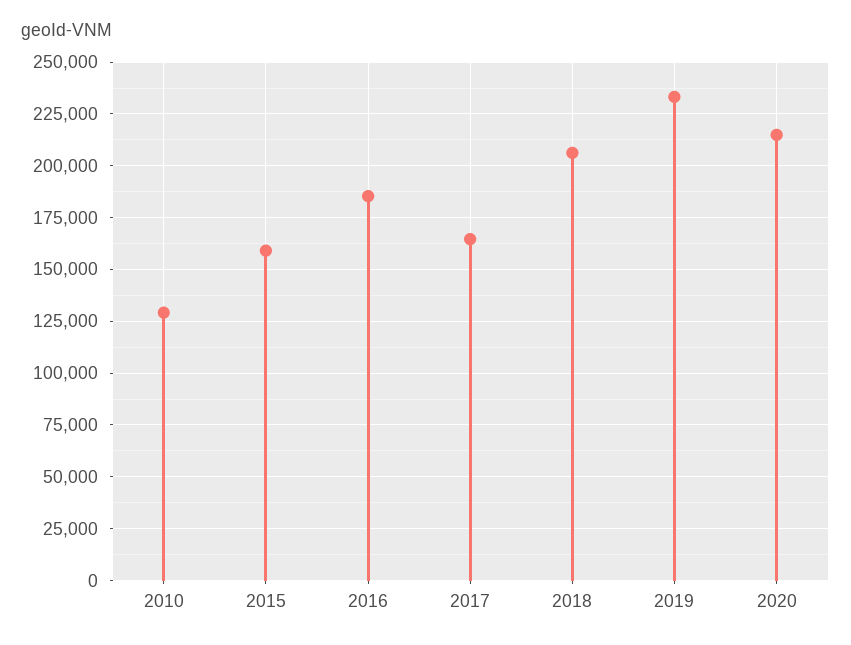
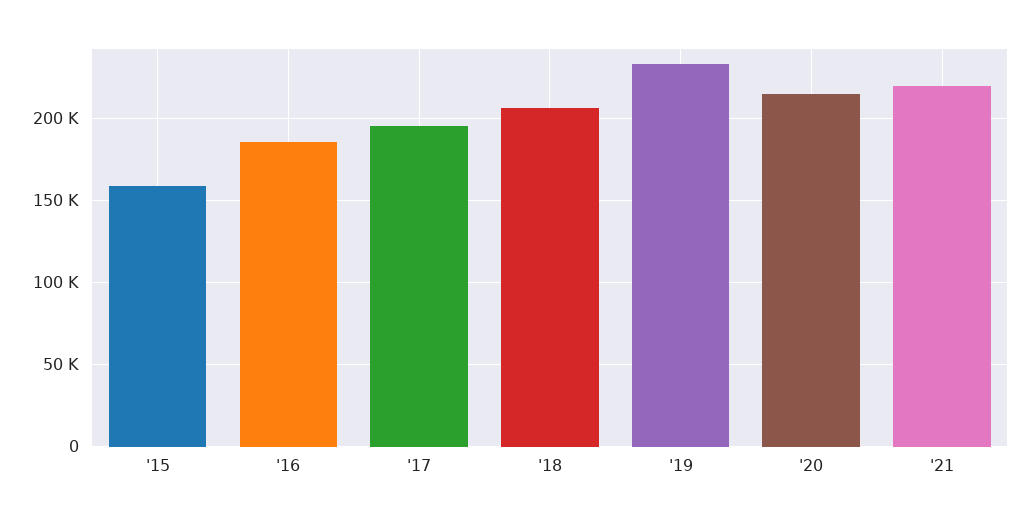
2010: 130000 -> none
2017: 165000 -> 195000
'21: none -> 220000

